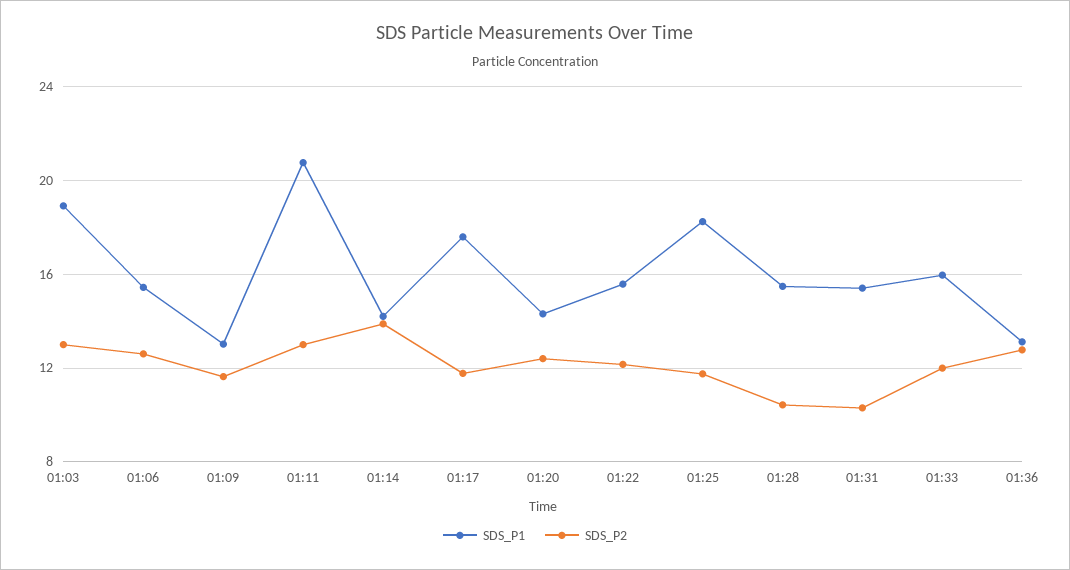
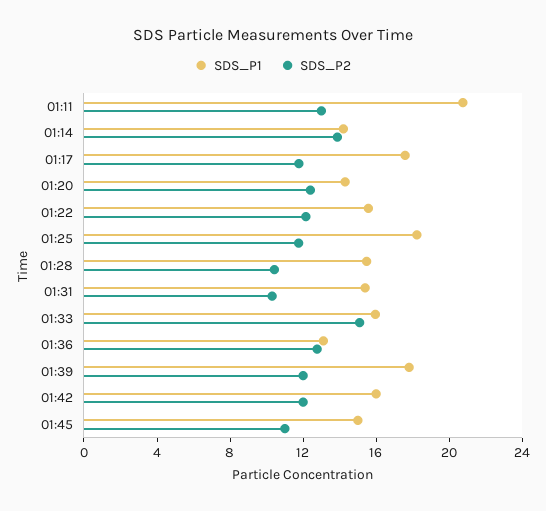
SDS_P1, 01:03: 19 -> none
SDS_P2, 01:03: 13 -> none
SDS_P1, 01:06: 15.5 -> none
SDS_P2, 01:06: 12.5 -> none
SDS_P1, 01:09: 13 -> none
SDS_P2, 01:09: 11.5 -> none
SDS_P2, 01:33: 12 -> 15
SDS_P1, 01:39: none -> 18
SDS_P2, 01:39: none -> 12
SDS_P1, 01:42: none -> 16
SDS_P2, 01:42: none -> 12
SDS_P1, 01:45: none -> 15
SDS_P2, 01:45: none -> 11

